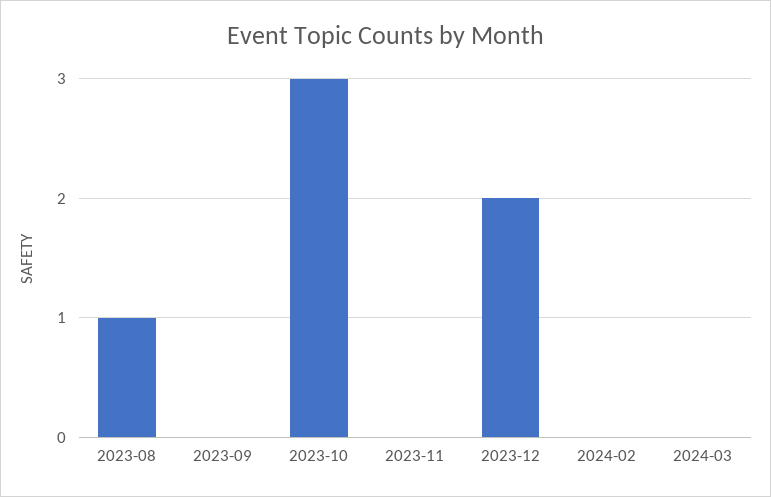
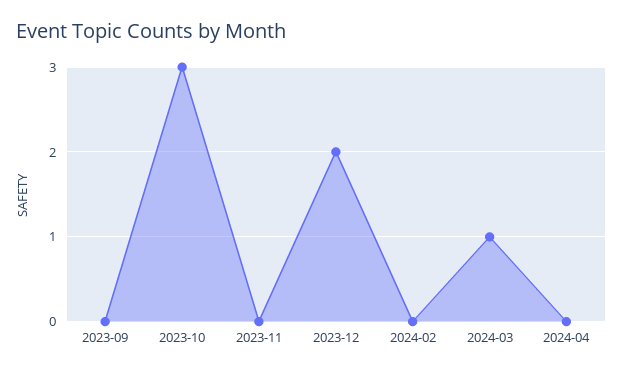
2023-08: 1 -> none
2024-03: 0 -> 1
2024-04: none -> 0

